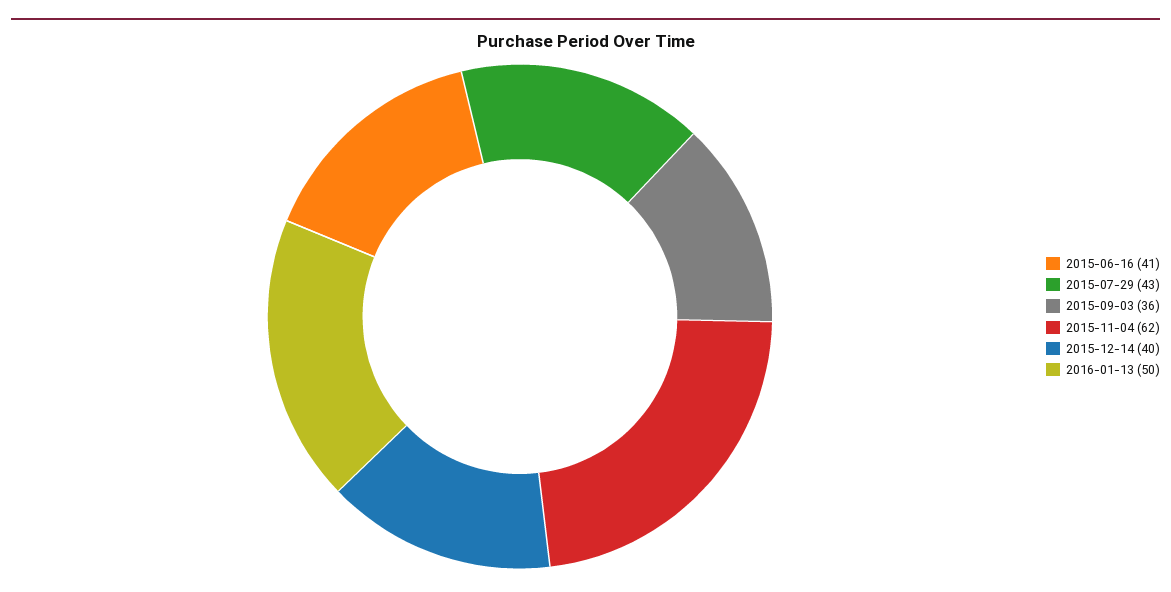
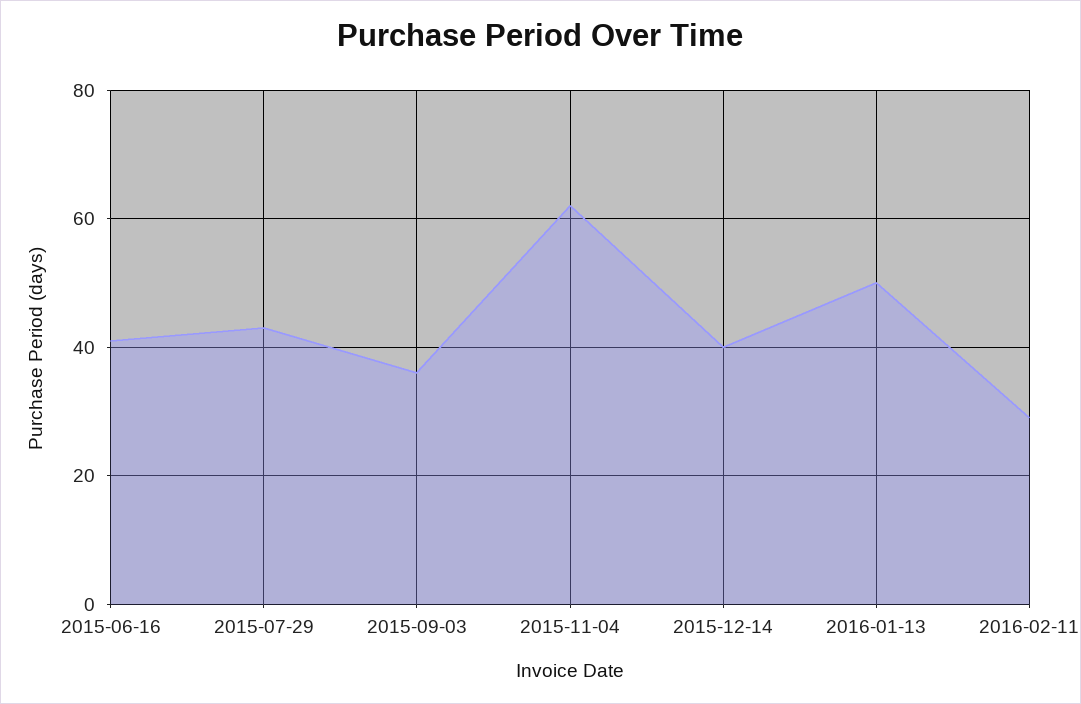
2016-02-11: none -> 30

